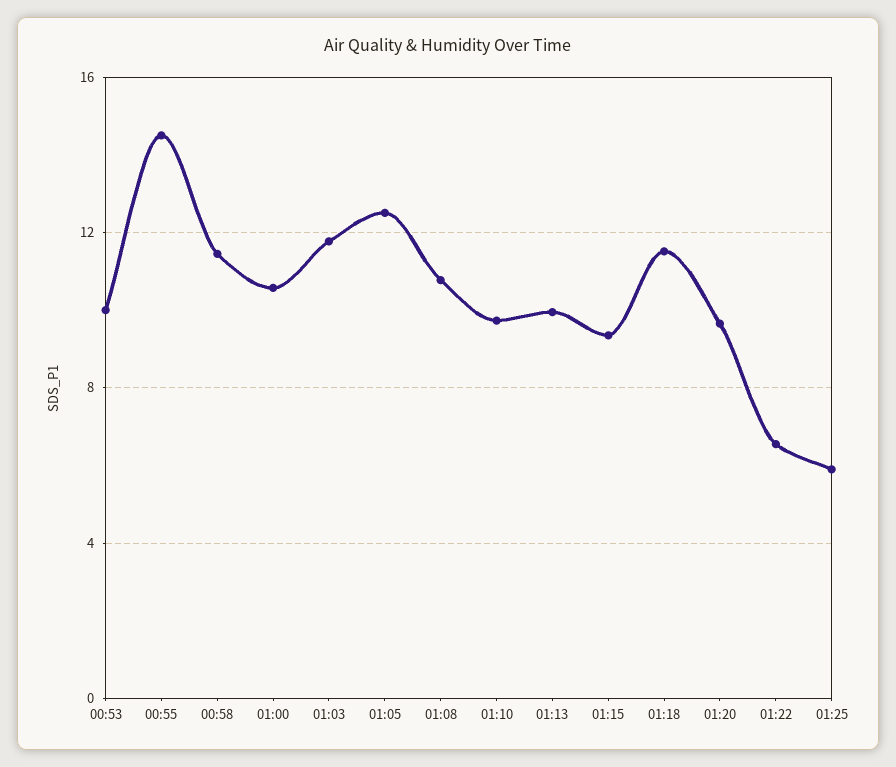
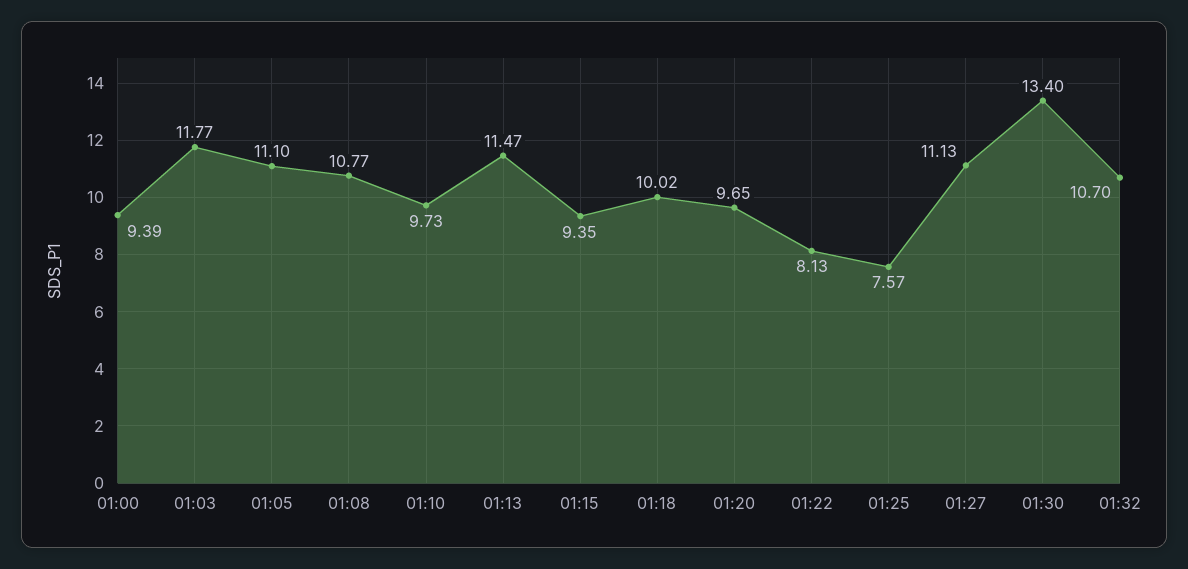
00:53: 10 -> none
00:55: 14.5 -> none
00:58: 11.5 -> none
01:00: 10.5 -> 9.39
01:05: 12.5 -> 11.1
01:13: 10 -> 11.47
01:18: 11.5 -> 10.02
01:22: 6.5 -> 8.13
01:25: 6 -> 7.57
01:27: none -> 11.13
01:30: none -> 13.4
01:32: none -> 10.7

